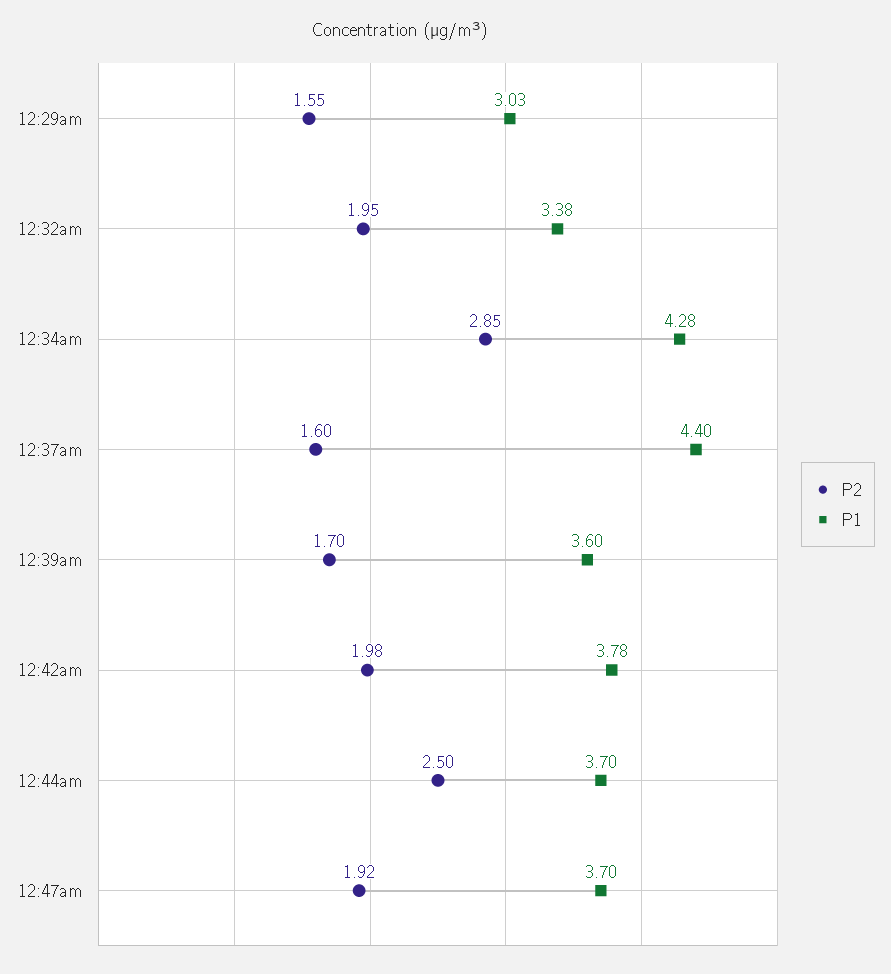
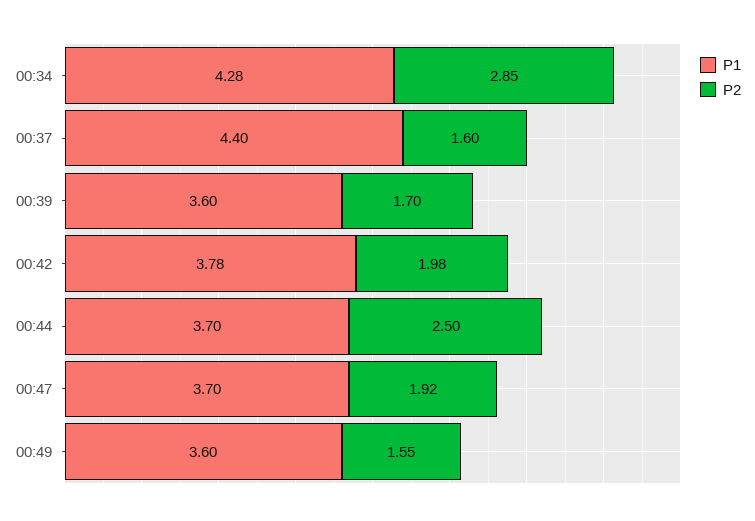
P2, 12:29am: 1.55 -> none
P1, 12:29am: 3.03 -> none
P2, 12:32am: 1.95 -> none
P1, 12:32am: 3.38 -> none
P1, 00:49: none -> 3.6
P2, 00:49: none -> 1.55

